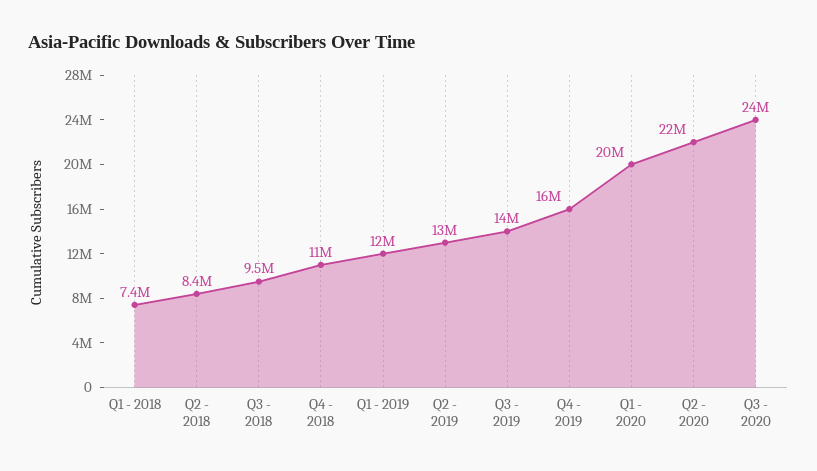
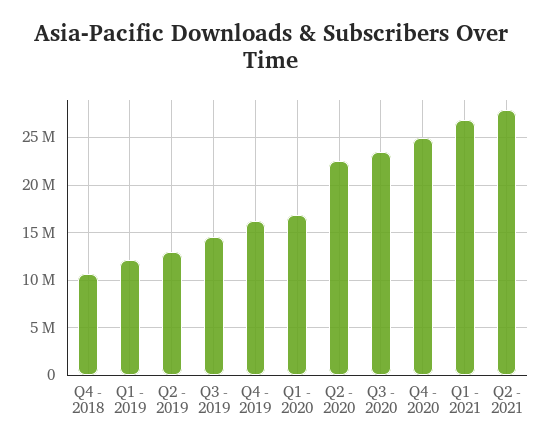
Q1 - 2018: 7400000 -> none
Q2 - 2018: 8400000 -> none
Q3 - 2018: 9500000 -> none
Q1 - 2020: 20000000 -> 17000000
Q4 - 2020: none -> 25000000
Q1 - 2021: none -> 27000000
Q2 - 2021: none -> 28000000

